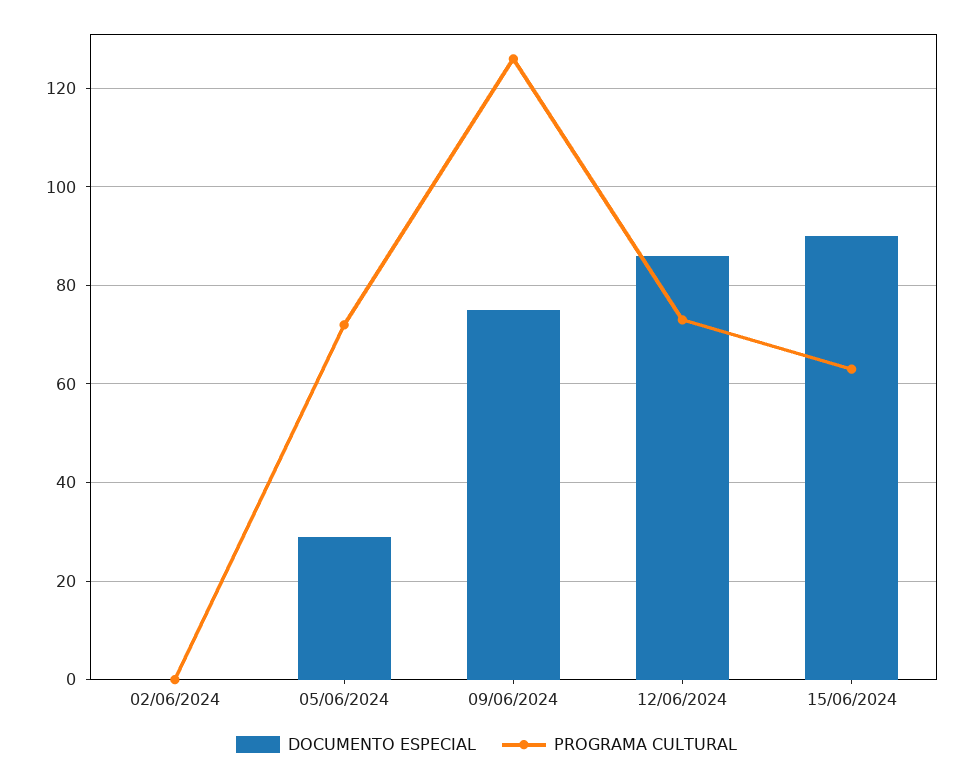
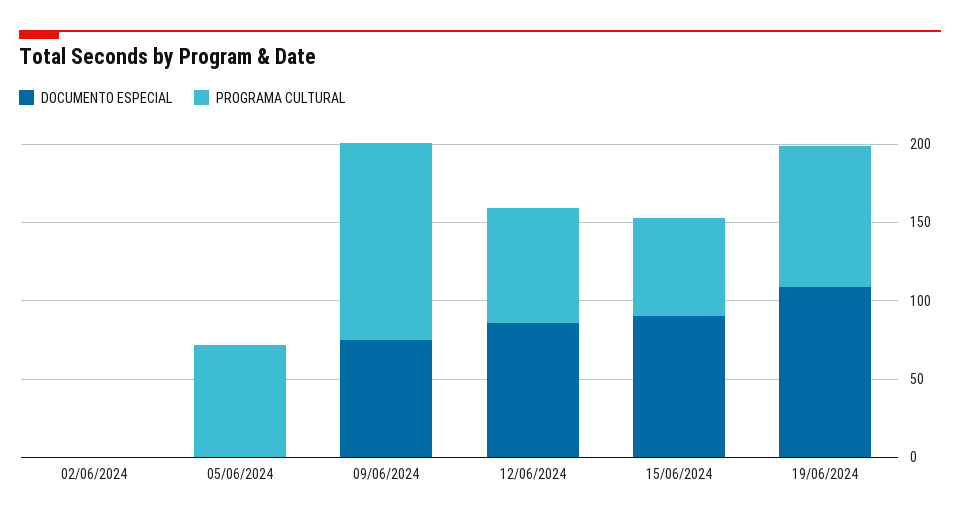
DOCUMENTO ESPECIAL, 05/06/2024: 30 -> 0
DOCUMENTO ESPECIAL, 19/06/2024: none -> 110
PROGRAMA CULTURAL, 19/06/2024: none -> 90

